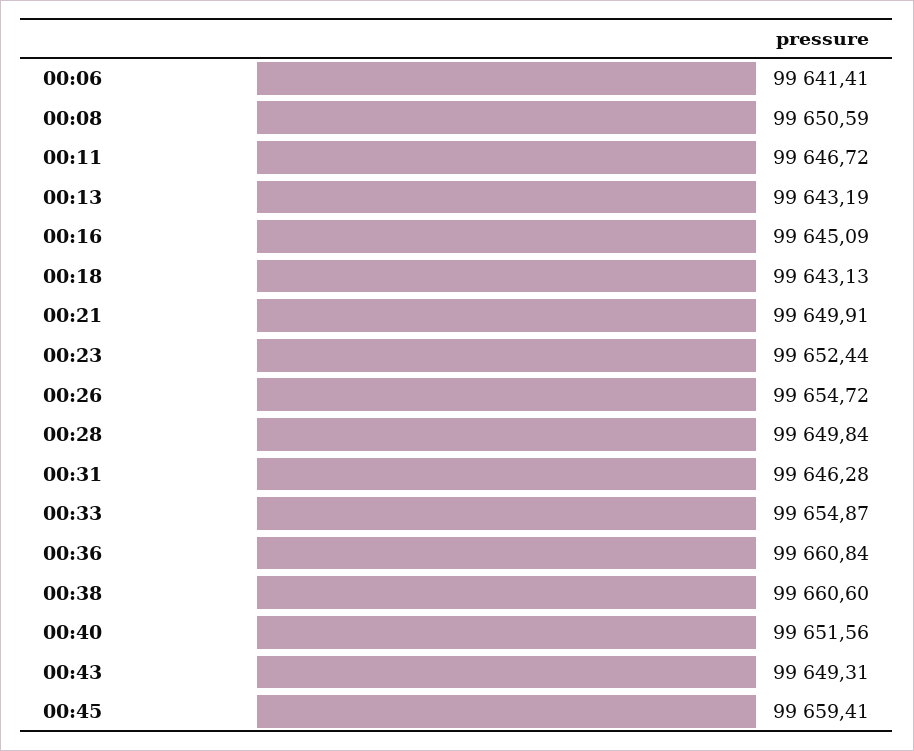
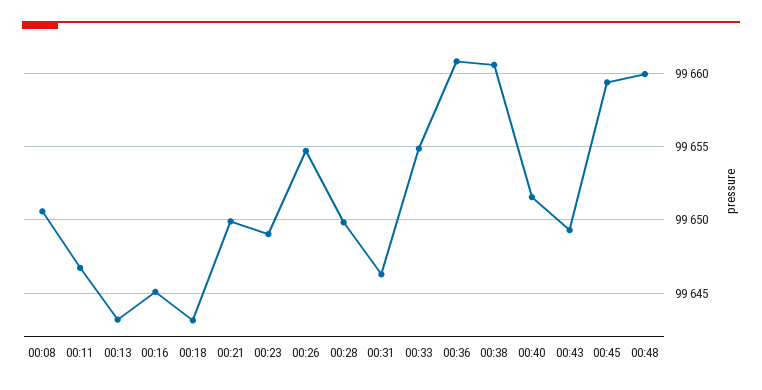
00:06: 99641.41 -> none
00:23: 99652.44 -> 99649
00:48: none -> 99660

